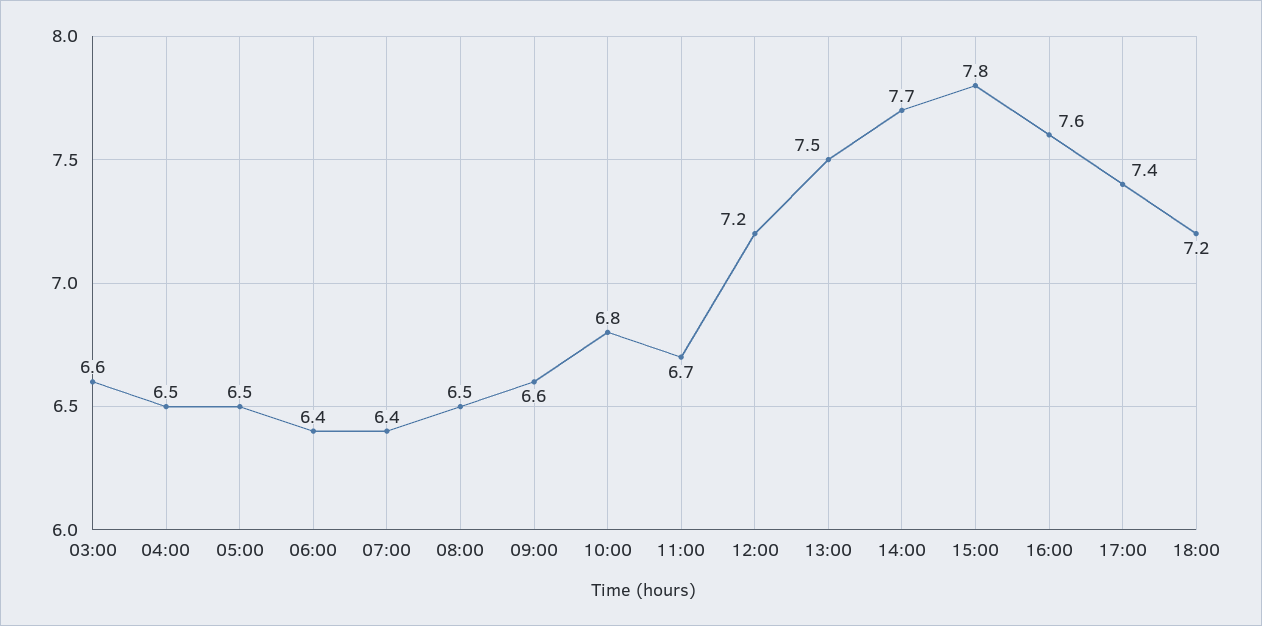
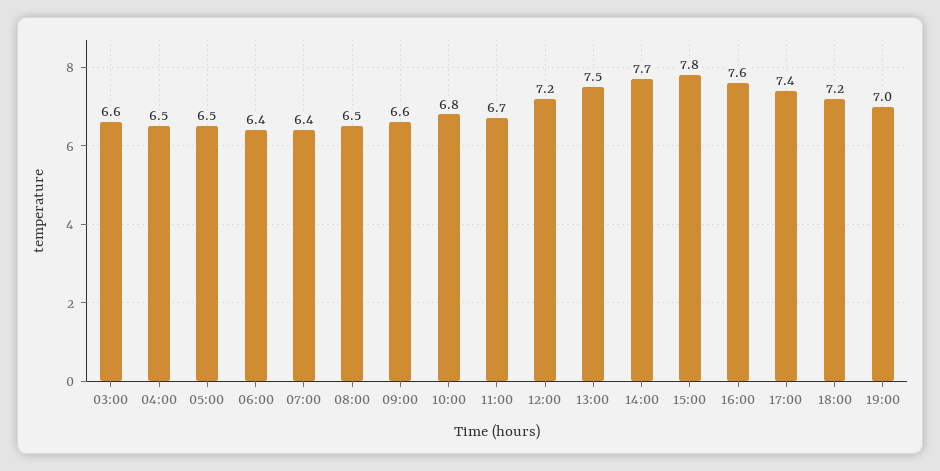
19:00: none -> 7

